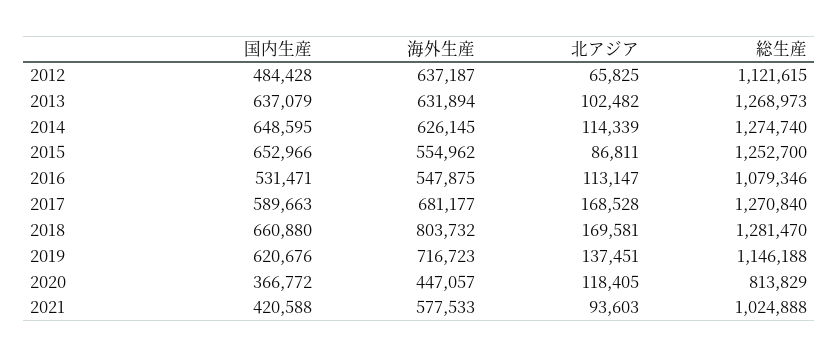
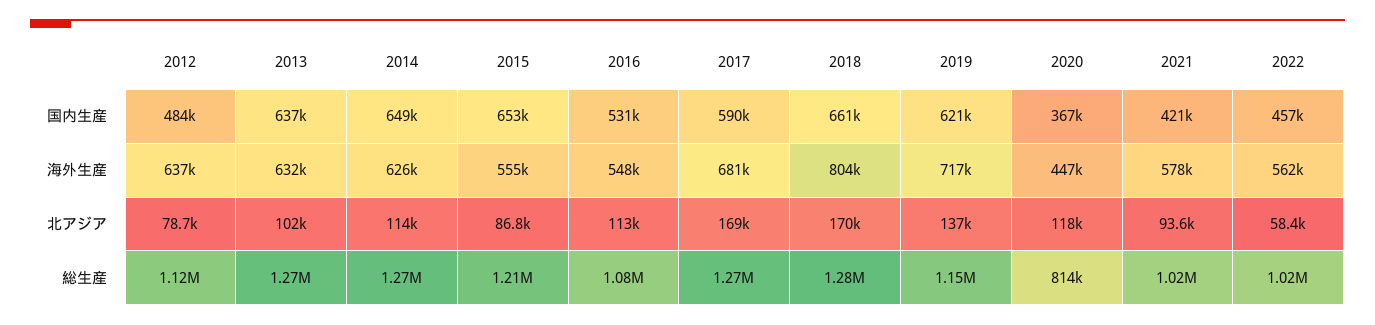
北アジア, 2012: 65825 -> 78700
総生産, 2015: 1252700 -> 1210000
国内生産, 2022: none -> 457000
海外生産, 2022: none -> 562000
北アジア, 2022: none -> 58400
総生産, 2022: none -> 1020000

